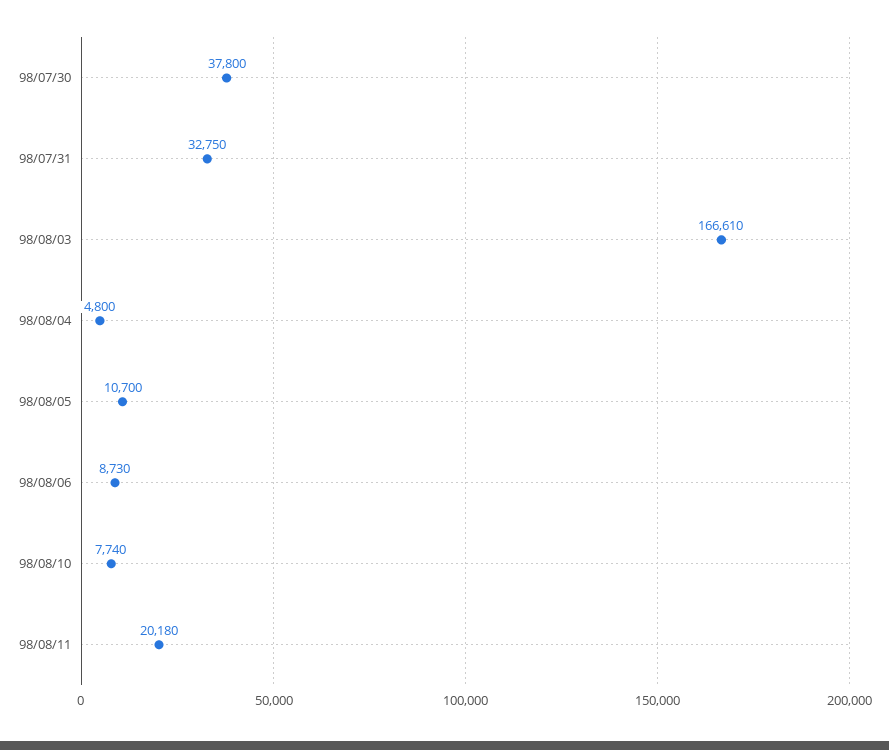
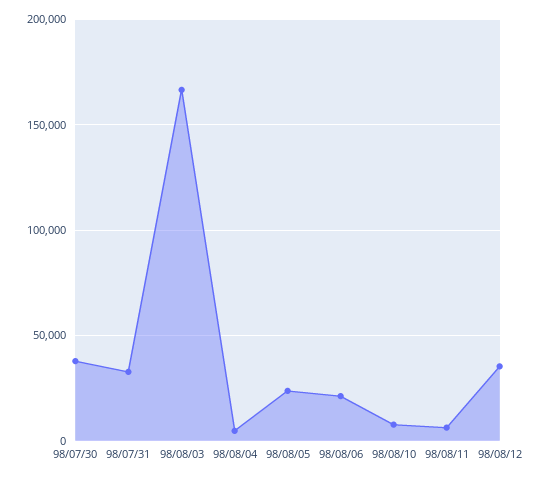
98/08/05: 10700 -> 25000
98/08/06: 8730 -> 20000
98/08/11: 20180 -> 5000
98/08/12: none -> 35000

